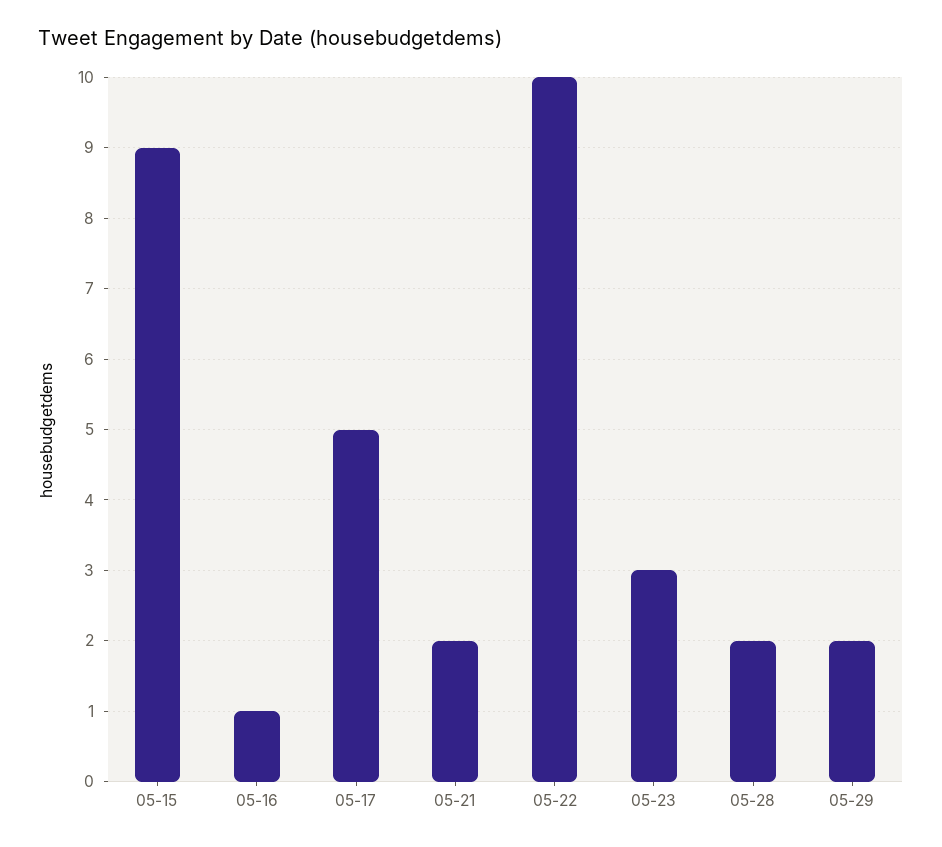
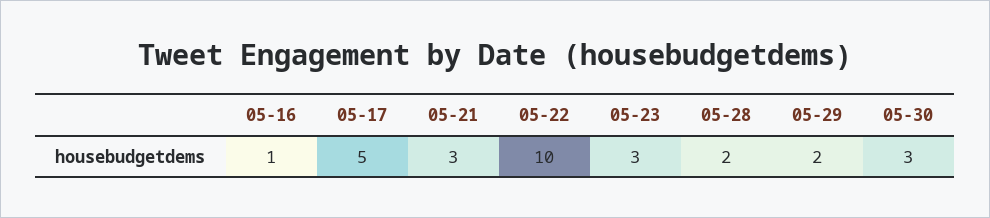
05-15: 9 -> none
05-21: 2 -> 3
05-30: none -> 3

